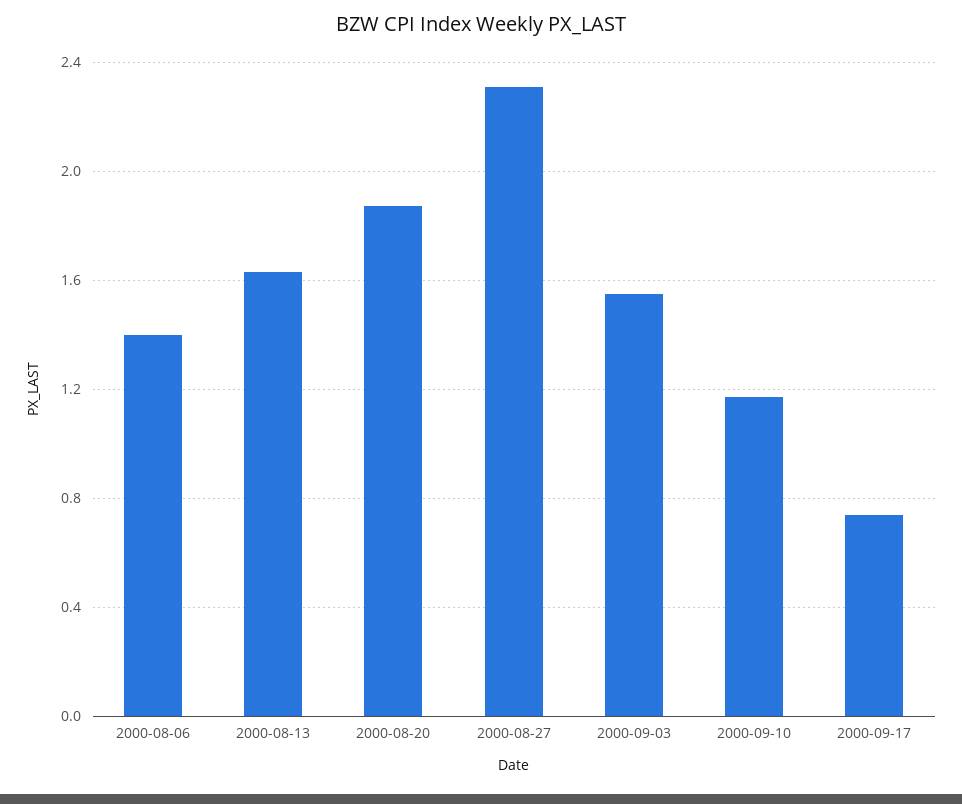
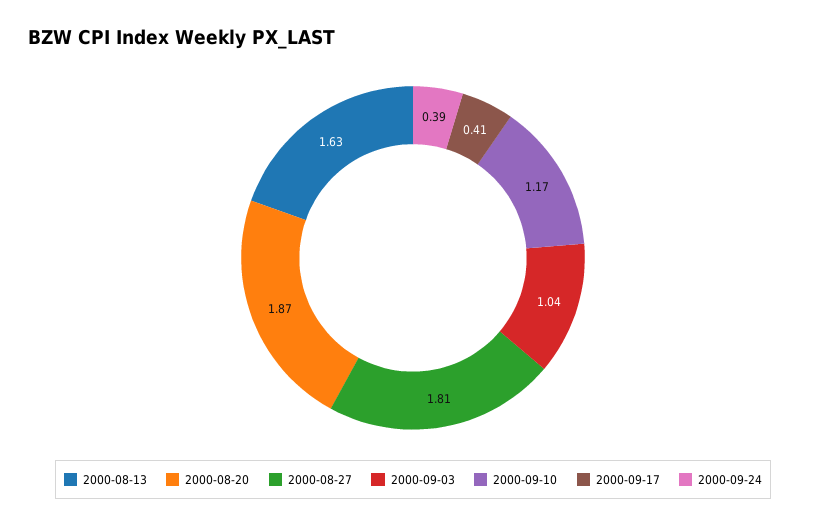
2000-08-06: 1.4 -> none
2000-08-27: 2.3 -> 1.81
2000-09-03: 1.55 -> 1.04
2000-09-17: 0.75 -> 0.41
2000-09-24: none -> 0.39

